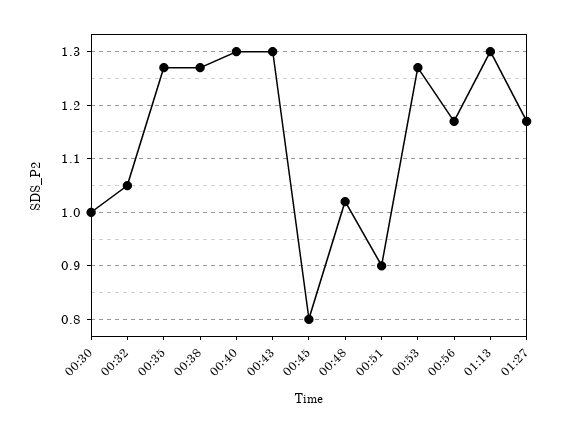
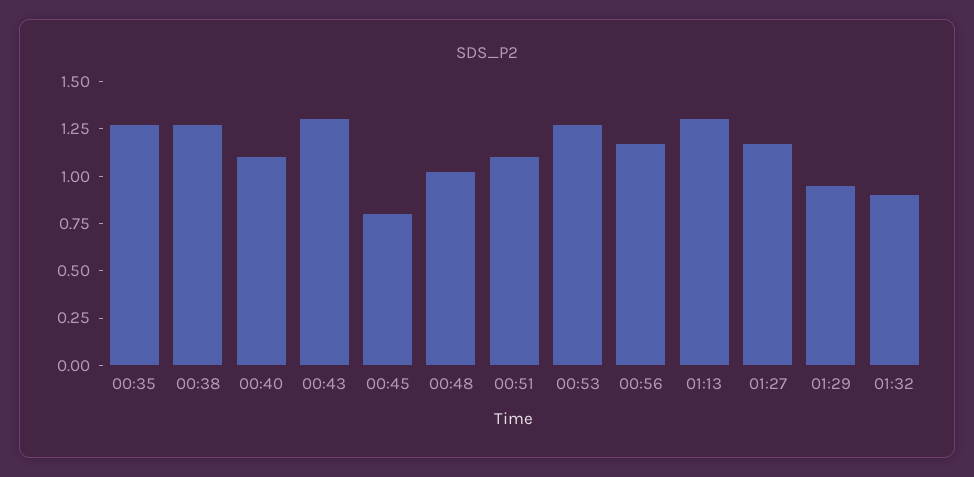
00:30: 1 -> none
00:32: 1.05 -> none
00:40: 1.3 -> 1.1
00:51: 0.9 -> 1.1
01:29: none -> 0.95
01:32: none -> 0.9

